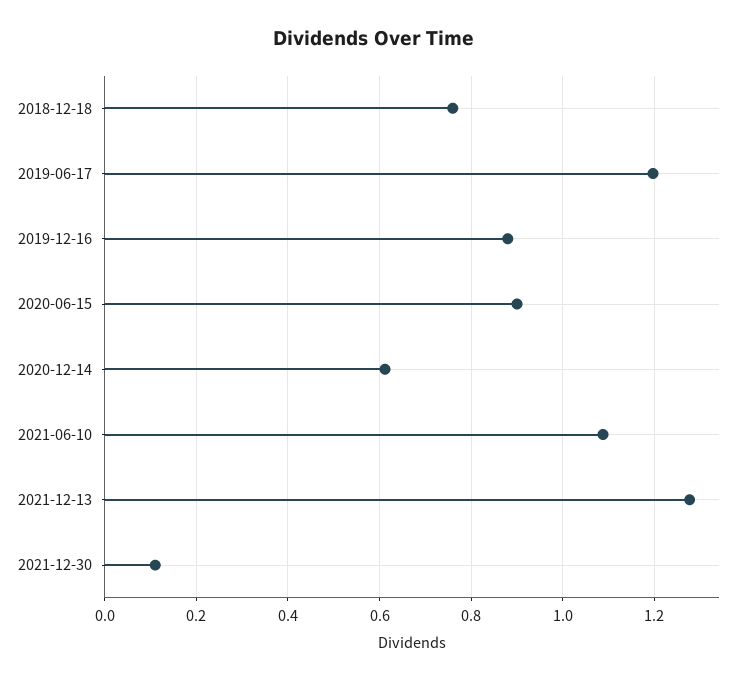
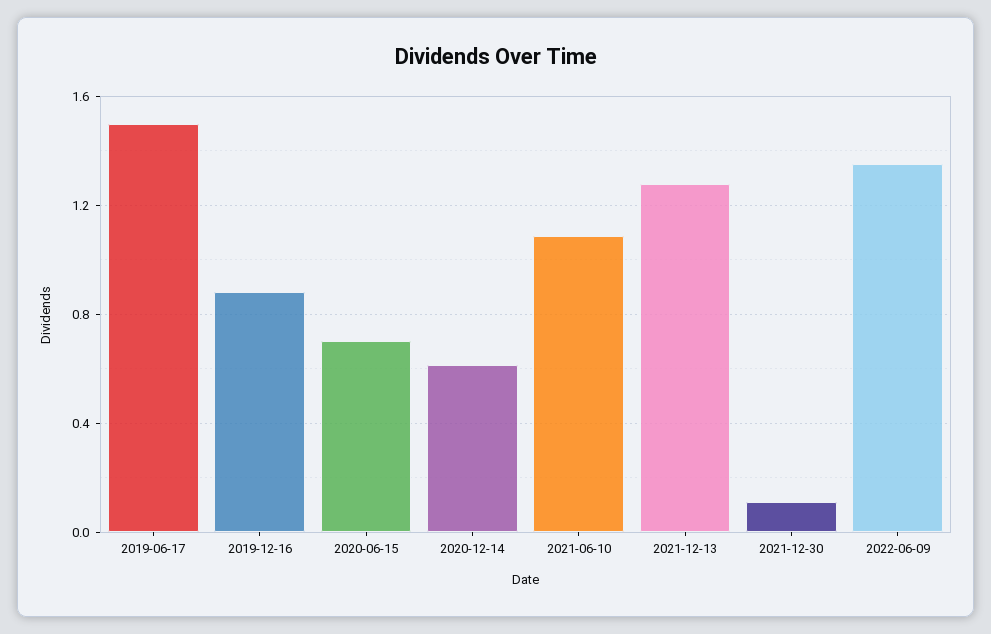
2018-12-18: 0.76 -> none
2019-06-17: 1.2 -> 1.5
2020-06-15: 0.9 -> 0.7
2022-06-09: none -> 1.35

